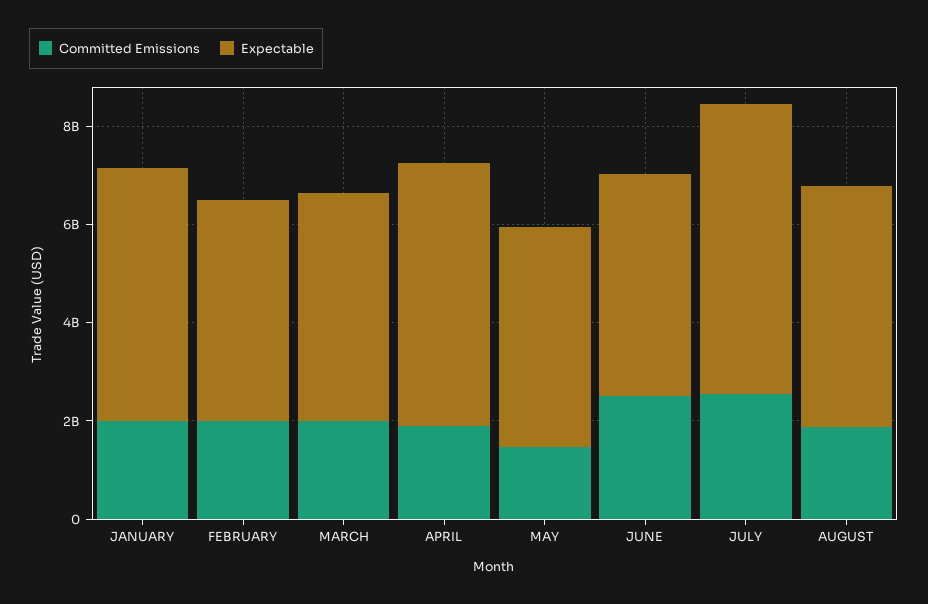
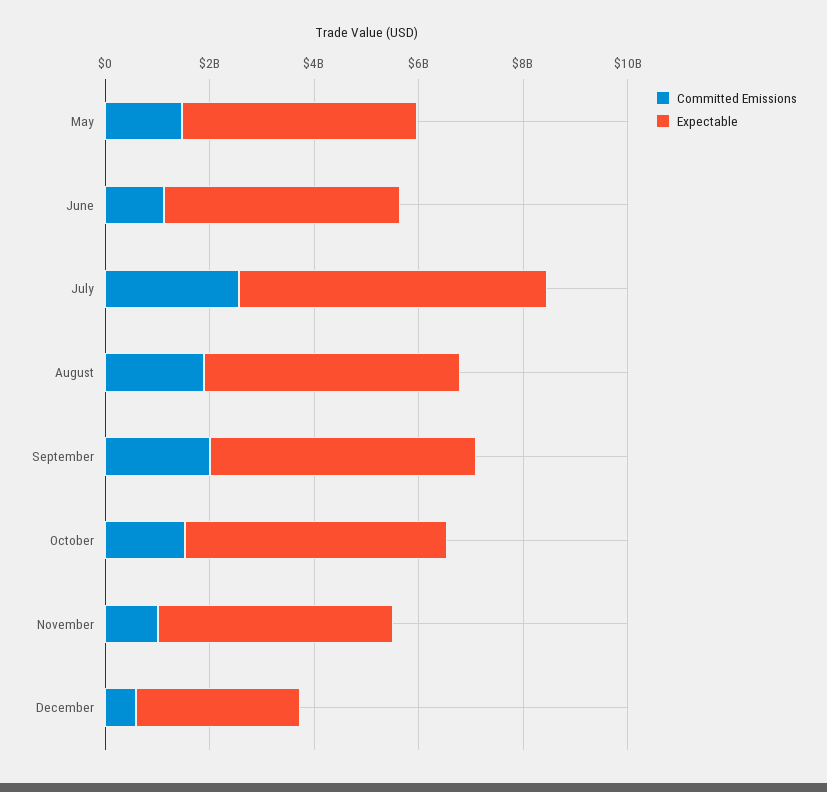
Committed Emissions, JANUARY: 2000000000 -> none
Expectable, JANUARY: 5000000000 -> none
Committed Emissions, FEBRUARY: 2000000000 -> none
Expectable, FEBRUARY: 4500000000 -> none
Committed Emissions, MARCH: 2000000000 -> none
Expectable, MARCH: 4500000000 -> none
Committed Emissions, APRIL: 2000000000 -> none
Expectable, APRIL: 5500000000 -> none
Committed Emissions, JUNE: 2500000000 -> 1000000000
Committed Emissions, September: none -> 2000000000
Expectable, September: none -> 5000000000
Committed Emissions, October: none -> 1500000000
Expectable, October: none -> 5000000000
Committed Emissions, November: none -> 1000000000
Expectable, November: none -> 4500000000
Committed Emissions, December: none -> 500000000
Expectable, December: none -> 3000000000

